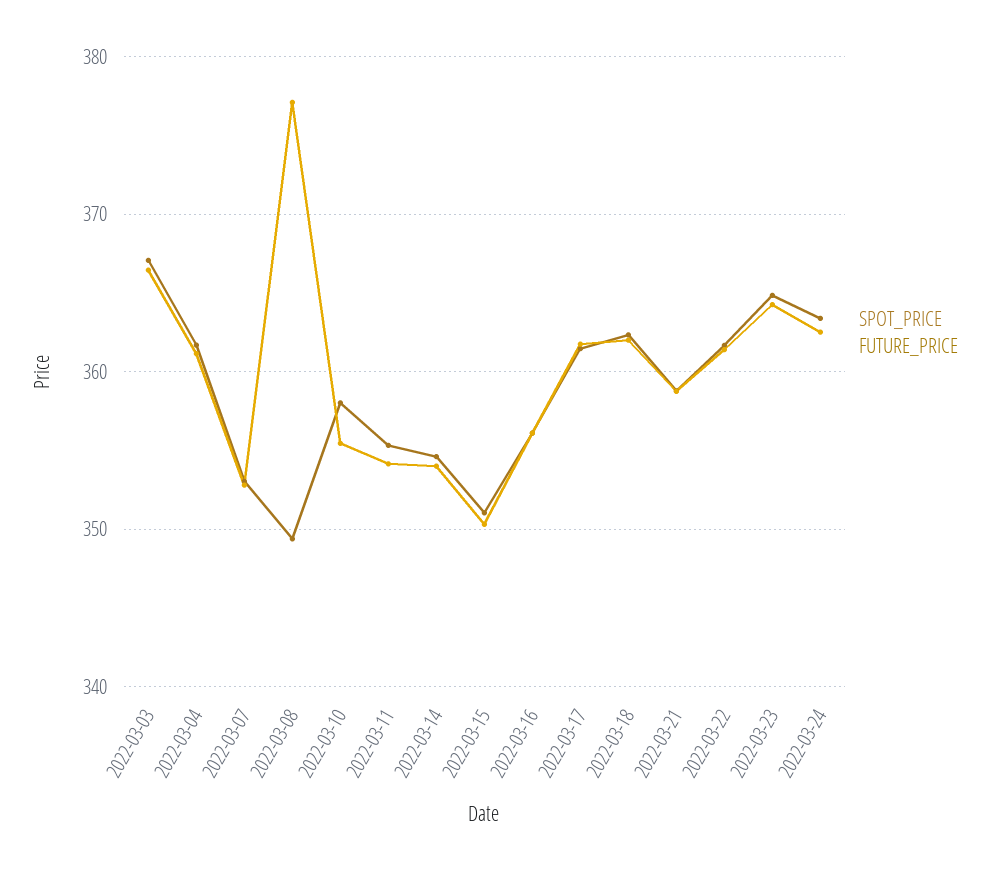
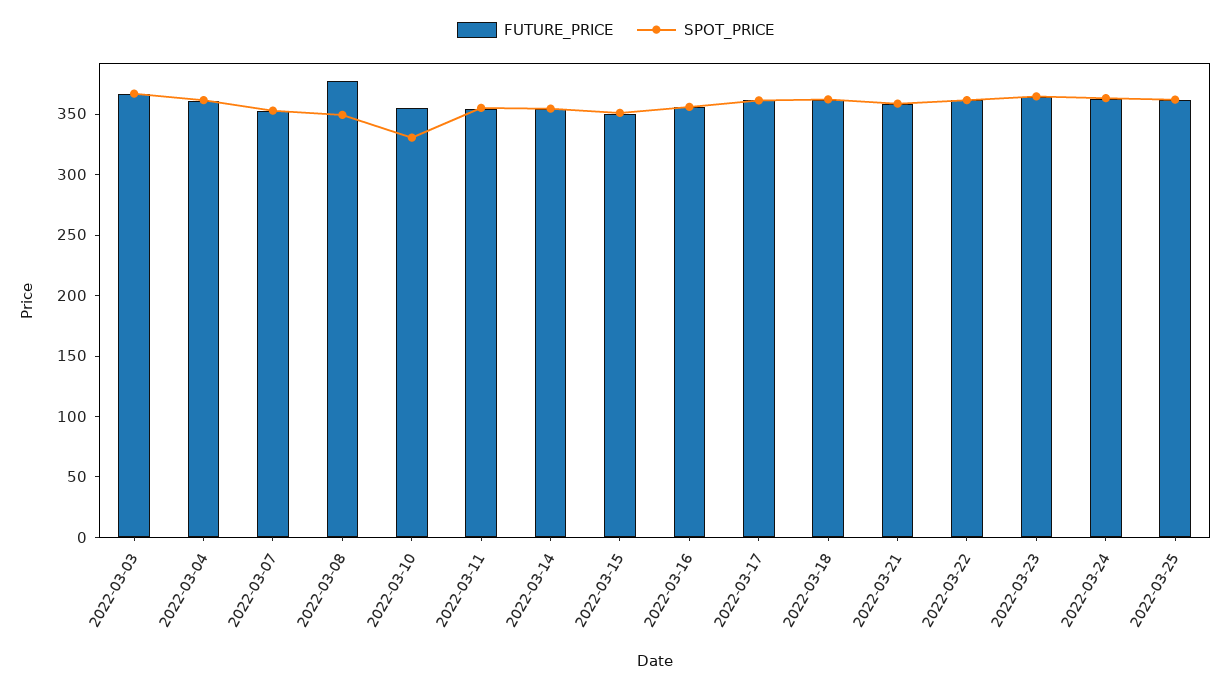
SPOT_PRICE, 2022-03-10: 358 -> 330
FUTURE_PRICE, 2022-03-25: none -> 360
SPOT_PRICE, 2022-03-25: none -> 360

